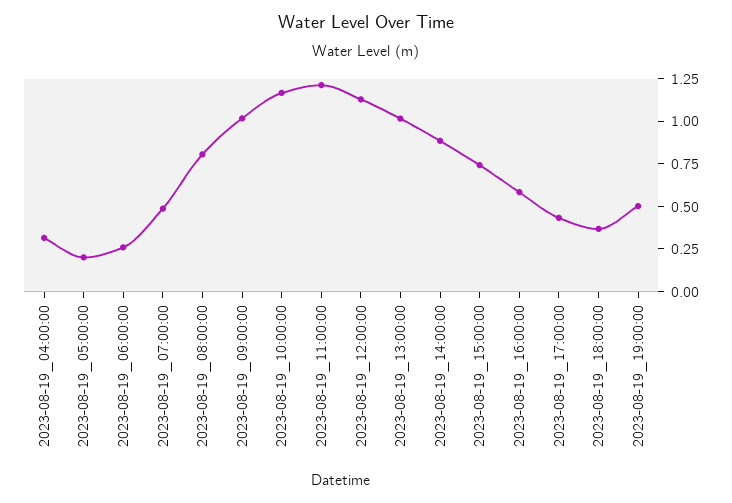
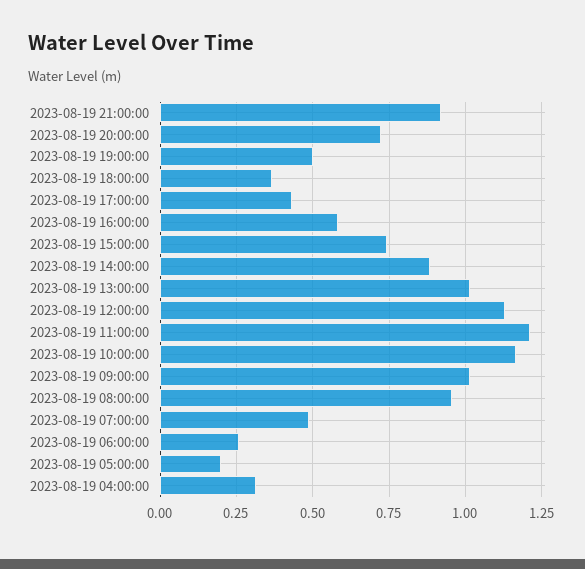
2023-08-19_08:00:00: 0.8 -> 0.95
2023-08-19 21:00:00: none -> 0.925
2023-08-19 20:00:00: none -> 0.725

